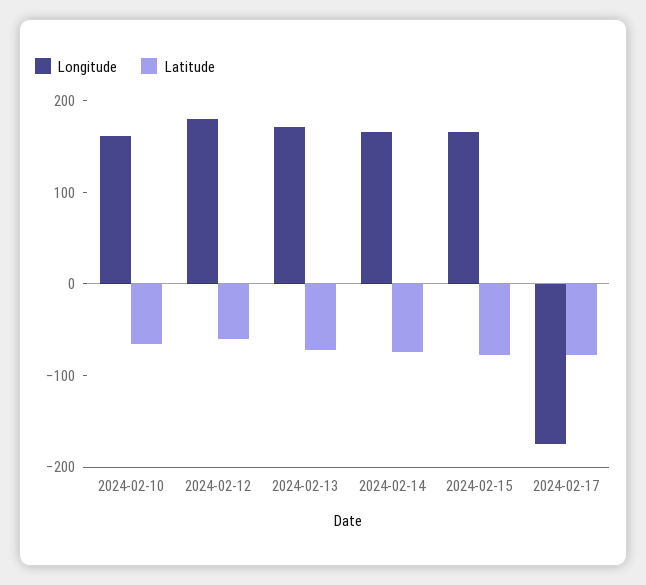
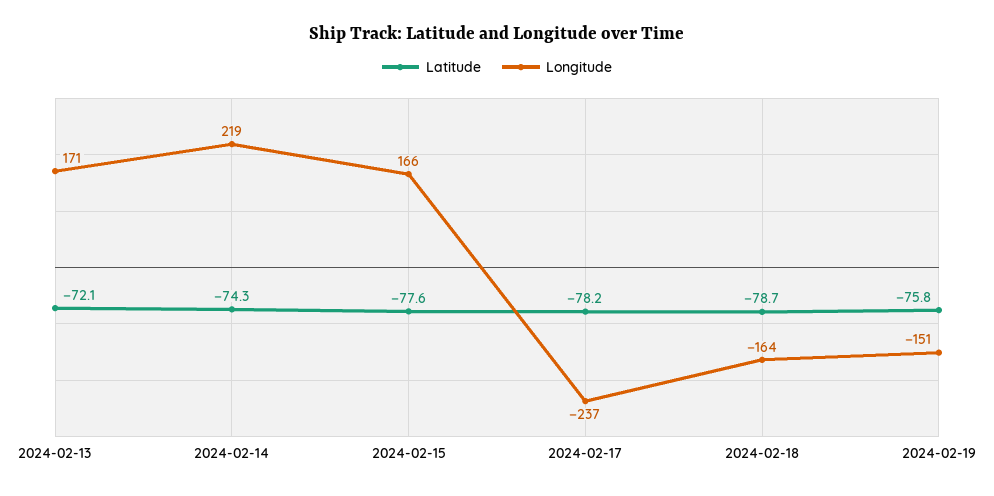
Longitude, 2024-02-10: 160 -> none
Latitude, 2024-02-10: -60 -> none
Longitude, 2024-02-12: 180 -> none
Latitude, 2024-02-12: -60 -> none
Longitude, 2024-02-14: 160 -> 219
Longitude, 2024-02-17: -180 -> -237
Latitude, 2024-02-18: none -> -78.7
Longitude, 2024-02-18: none -> -164
Latitude, 2024-02-19: none -> -75.8
Longitude, 2024-02-19: none -> -151

